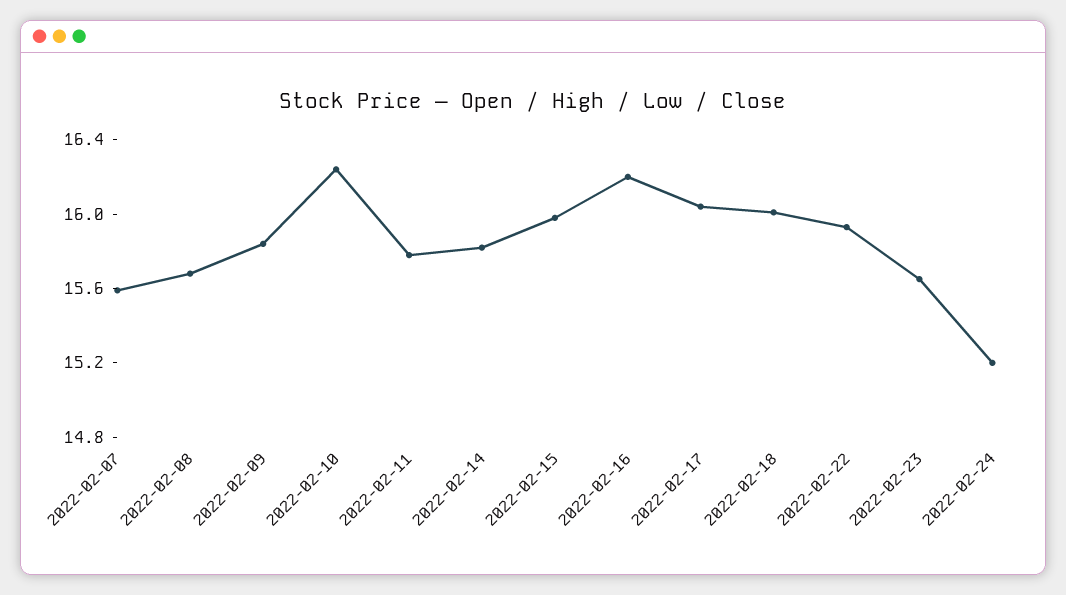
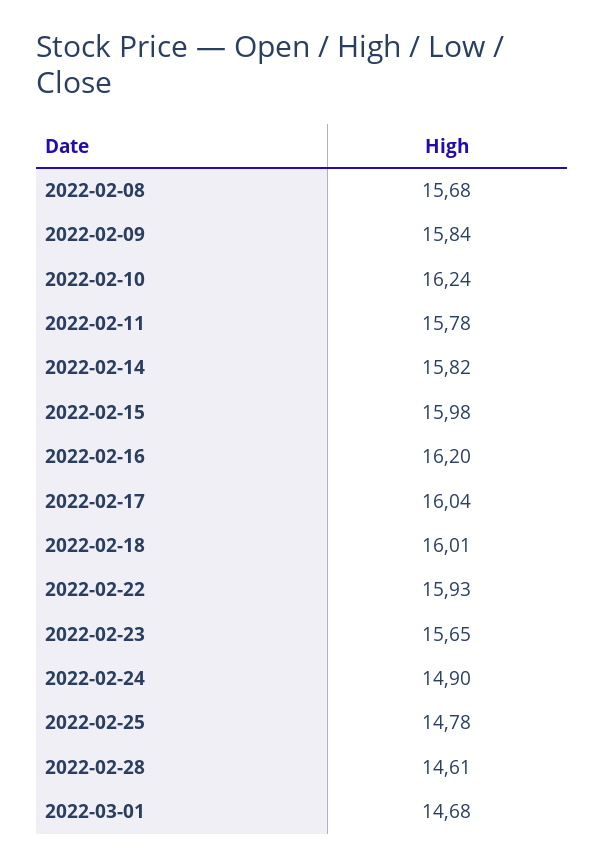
2022-02-07: 15.6 -> none
2022-02-24: 15.2 -> 14.9
2022-02-25: none -> 14.78
2022-02-28: none -> 14.61
2022-03-01: none -> 14.68

